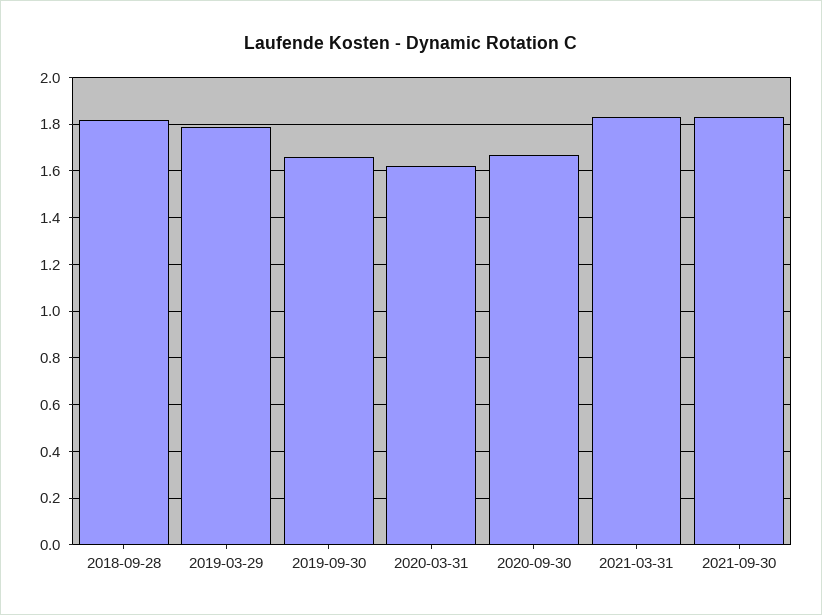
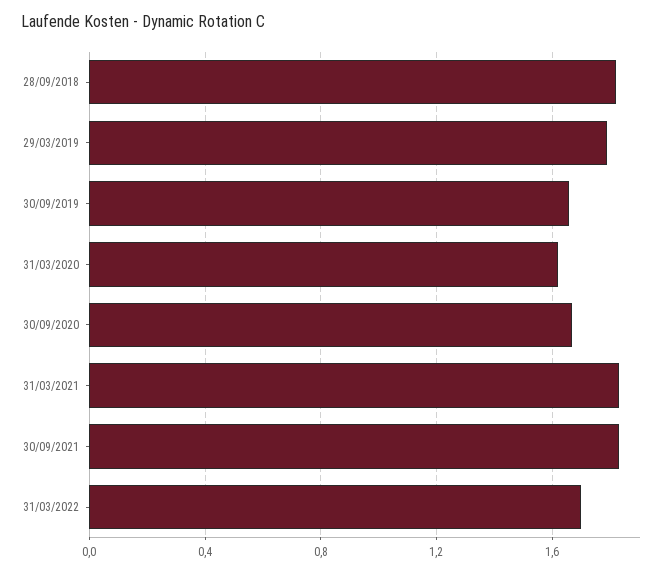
31/03/2022: none -> 1.7

